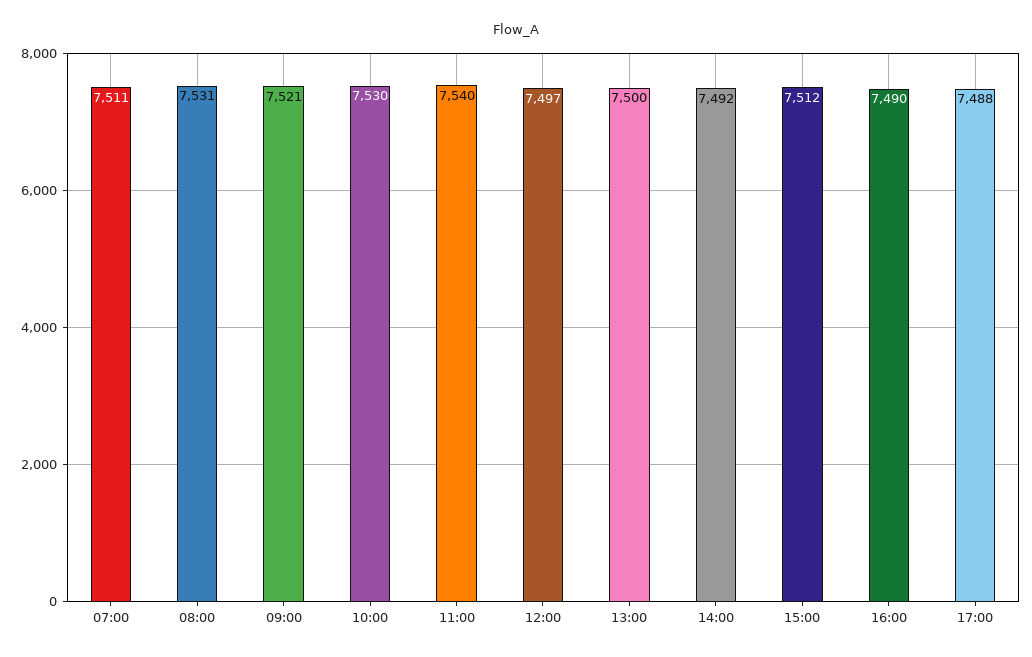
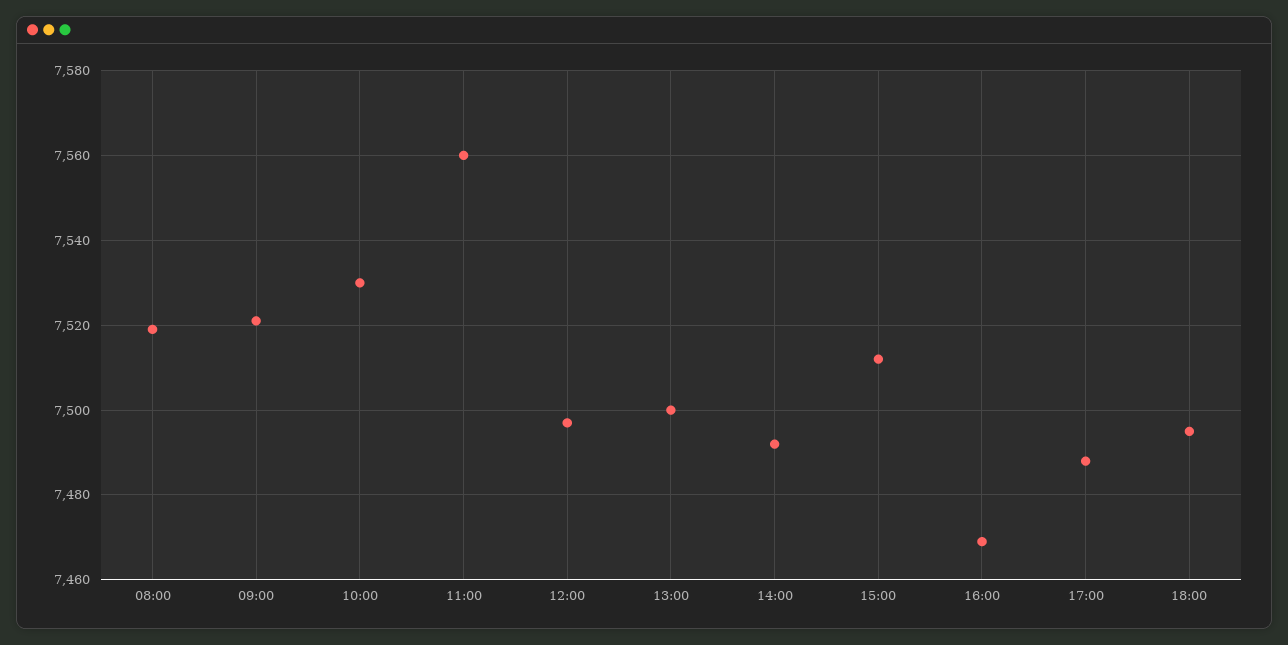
07:00: 7511 -> none
08:00: 7531 -> 7520
11:00: 7540 -> 7560
16:00: 7490 -> 7470
18:00: none -> 7495

